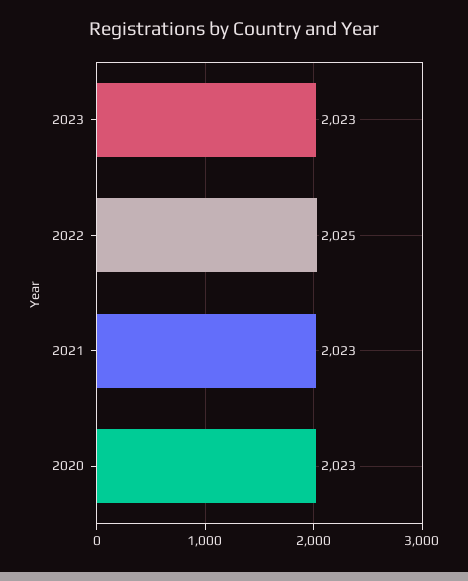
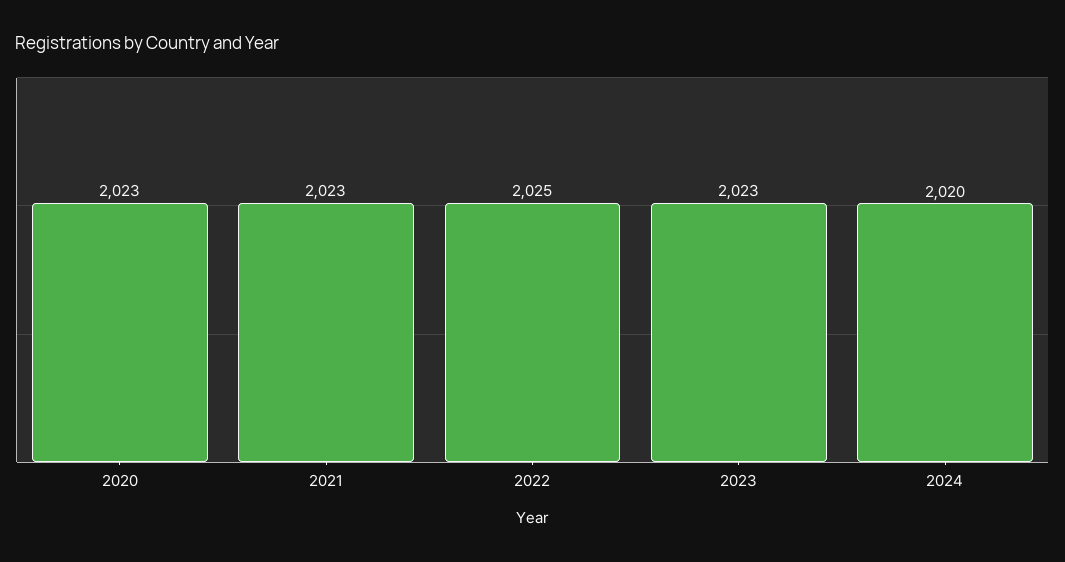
2024: none -> 2020

